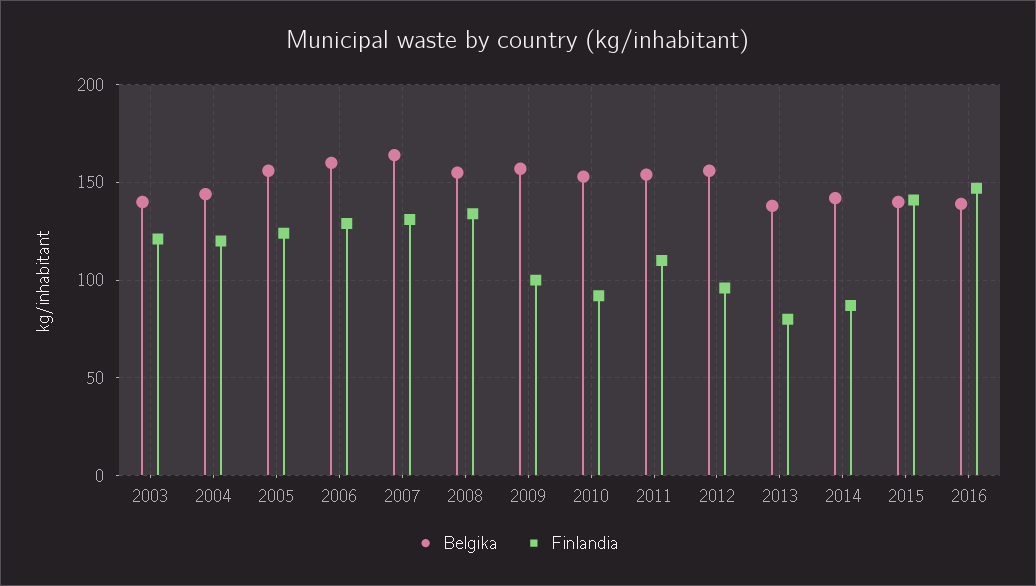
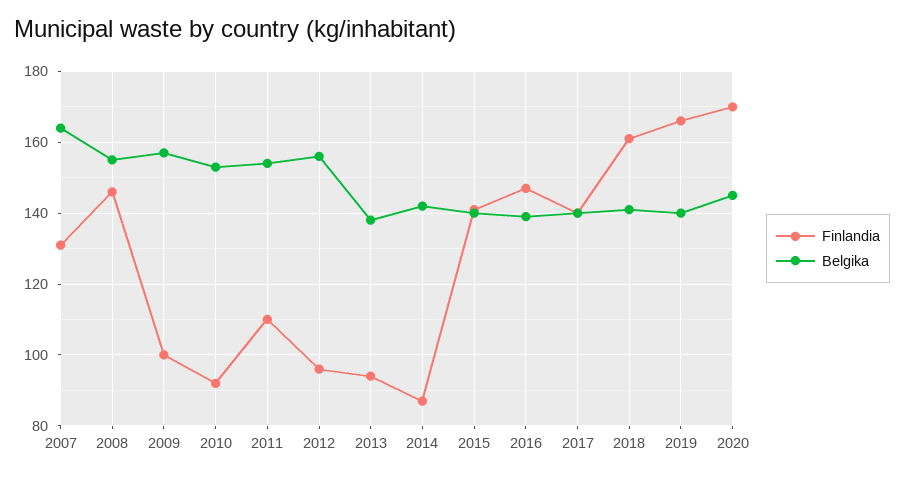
Belgika, 2003: 140 -> none
Finlandia, 2003: 120 -> none
Belgika, 2004: 145 -> none
Finlandia, 2004: 120 -> none
Belgika, 2005: 155 -> none
Finlandia, 2005: 125 -> none
Belgika, 2006: 160 -> none
Finlandia, 2006: 130 -> none
Finlandia, 2008: 135 -> 145
Finlandia, 2013: 80 -> 95
Finlandia, 2017: none -> 140
Belgika, 2017: none -> 140
Finlandia, 2018: none -> 160
Belgika, 2018: none -> 140
Finlandia, 2019: none -> 165
Belgika, 2019: none -> 140
Finlandia, 2020: none -> 170
Belgika, 2020: none -> 145

